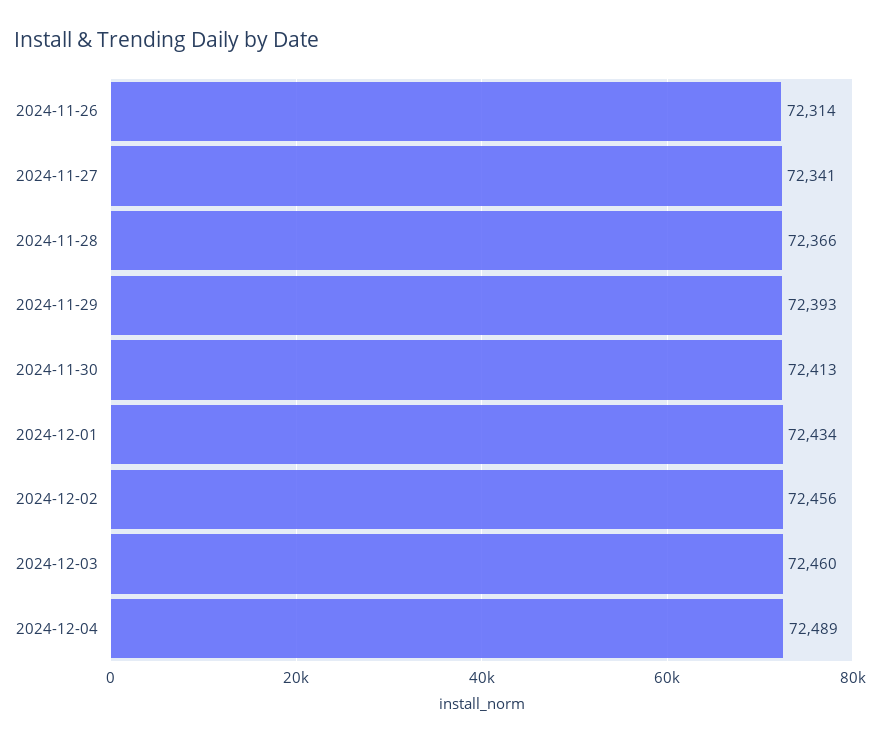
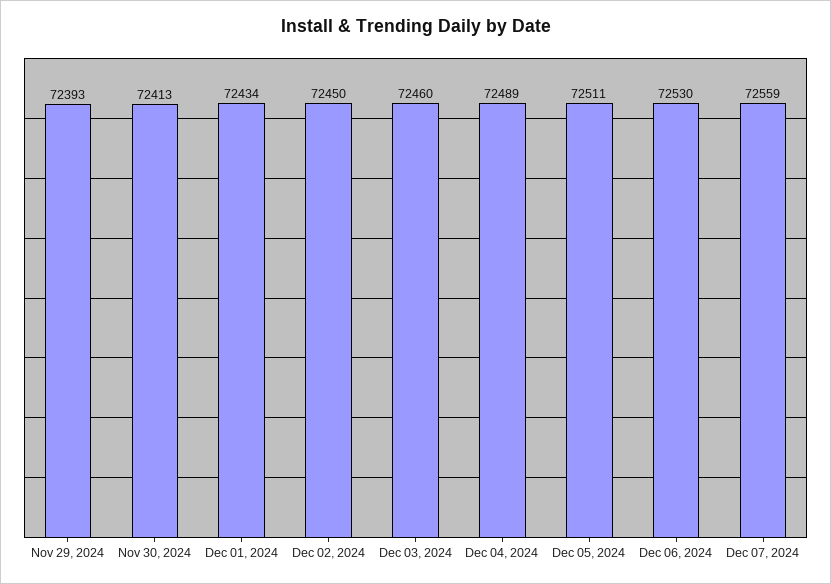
2024-11-26: 72314 -> none
2024-11-27: 72341 -> none
2024-11-28: 72366 -> none
2024-12-02: 72456 -> 72450
Dec 05, 2024: none -> 72511
Dec 06, 2024: none -> 72530
Dec 07, 2024: none -> 72559

